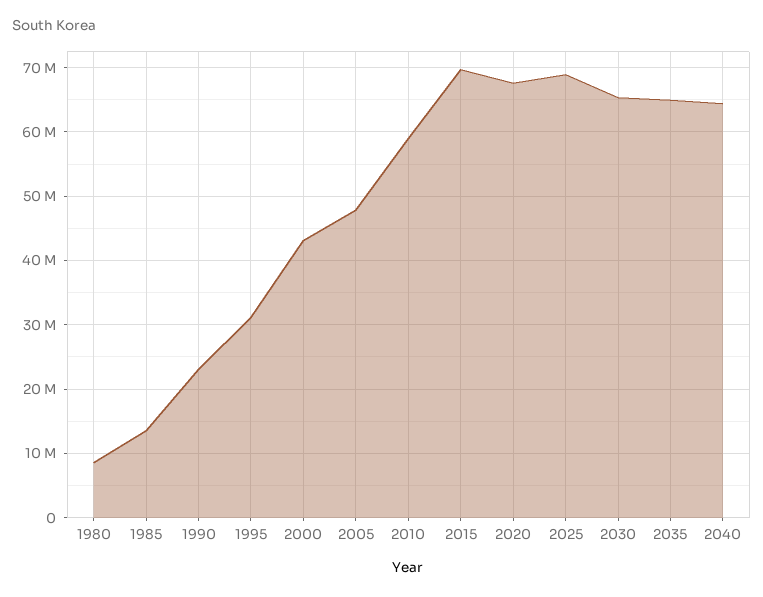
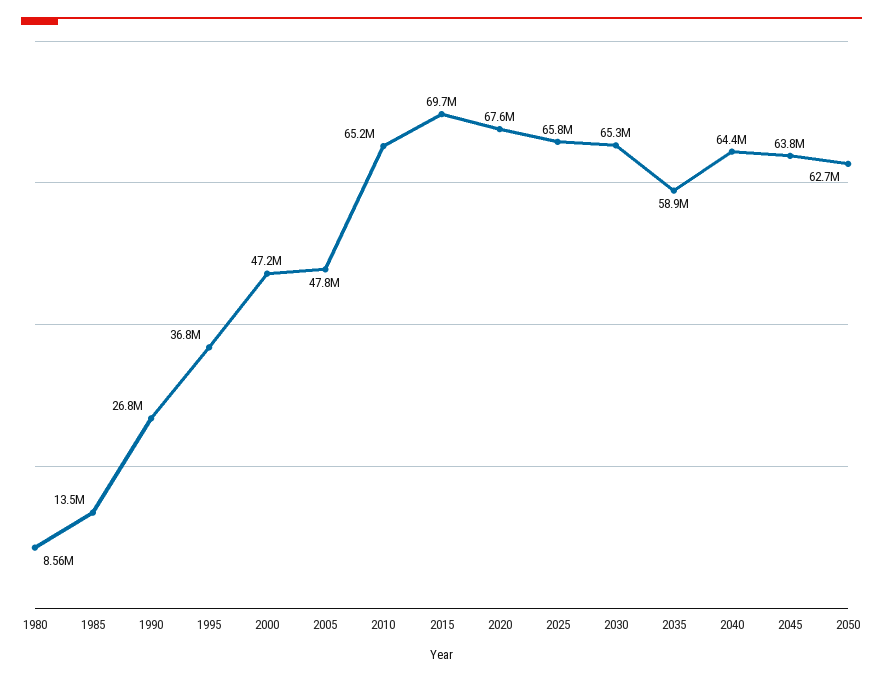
1990: 23000000 -> 26800000
1995: 31000000 -> 36800000
2000: 43000000 -> 47200000
2010: 59000000 -> 65200000
2025: 69000000 -> 65800000
2035: 65000000 -> 58900000
2045: none -> 63800000
2050: none -> 62700000

